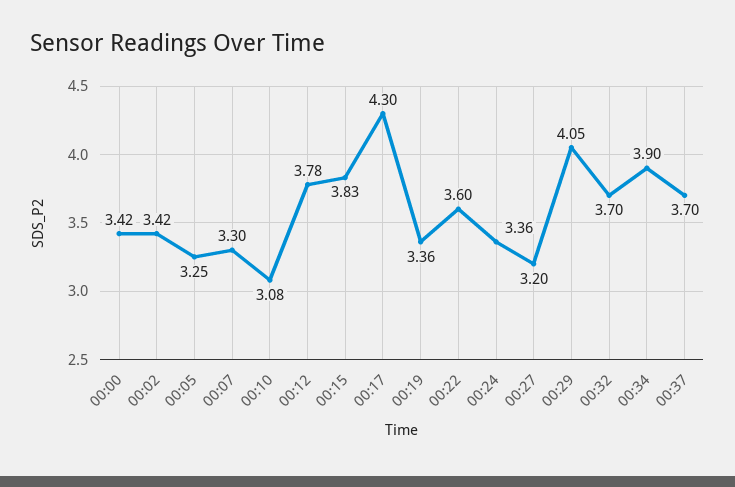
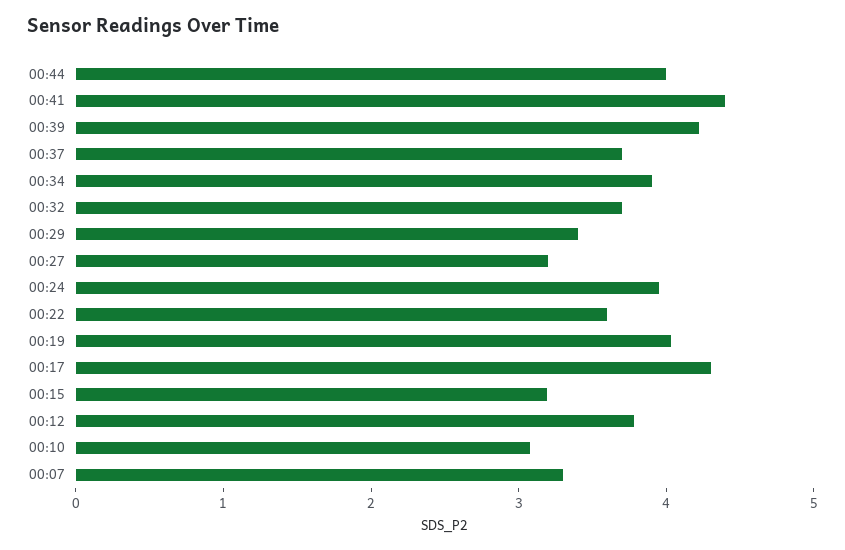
00:00: 3.42 -> none
00:02: 3.42 -> none
00:05: 3.25 -> none
00:15: 3.83 -> 3.2
00:19: 3.36 -> 4
00:24: 3.36 -> 4
00:29: 4.05 -> 3.4
00:44: none -> 4
00:41: none -> 4.4
00:39: none -> 4.2

